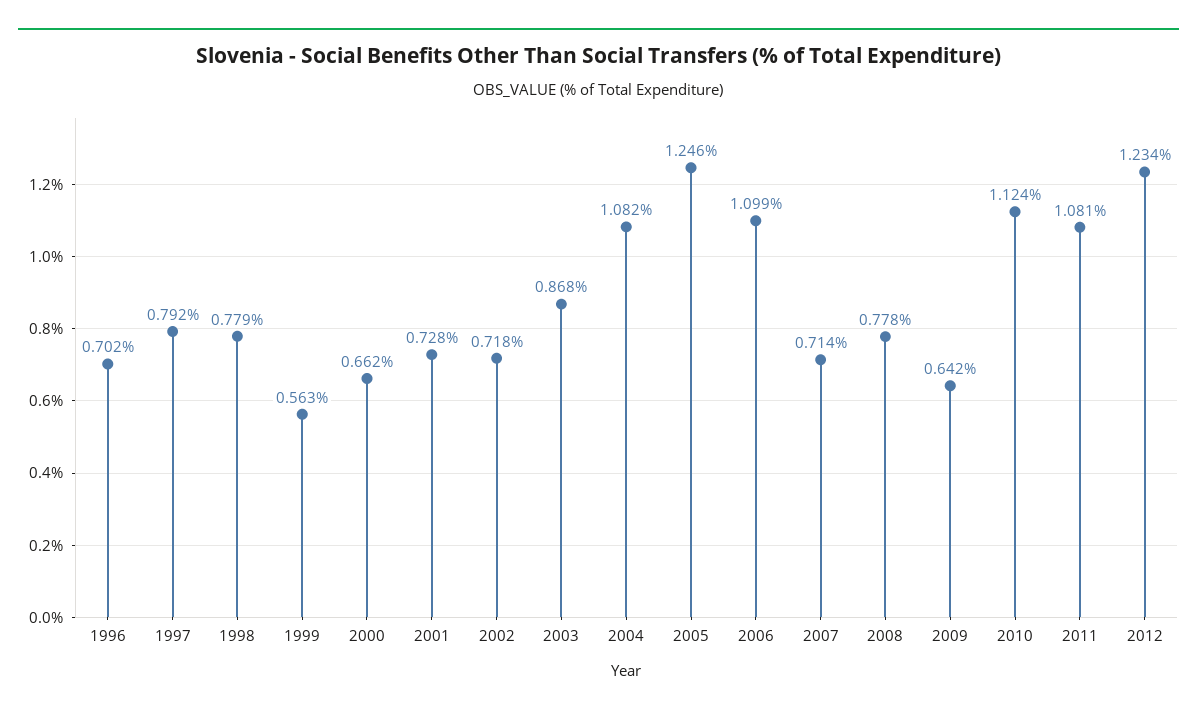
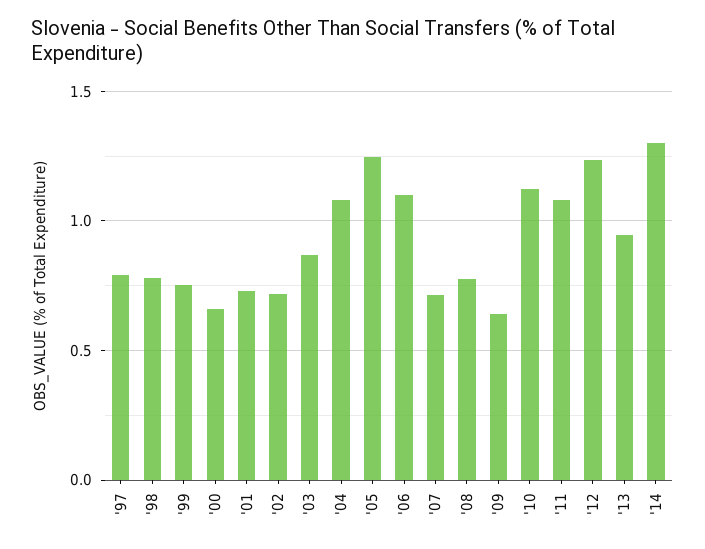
1996: 0.702 -> none
1999: 0.563 -> 0.75
'13: none -> 0.95
'14: none -> 1.3

